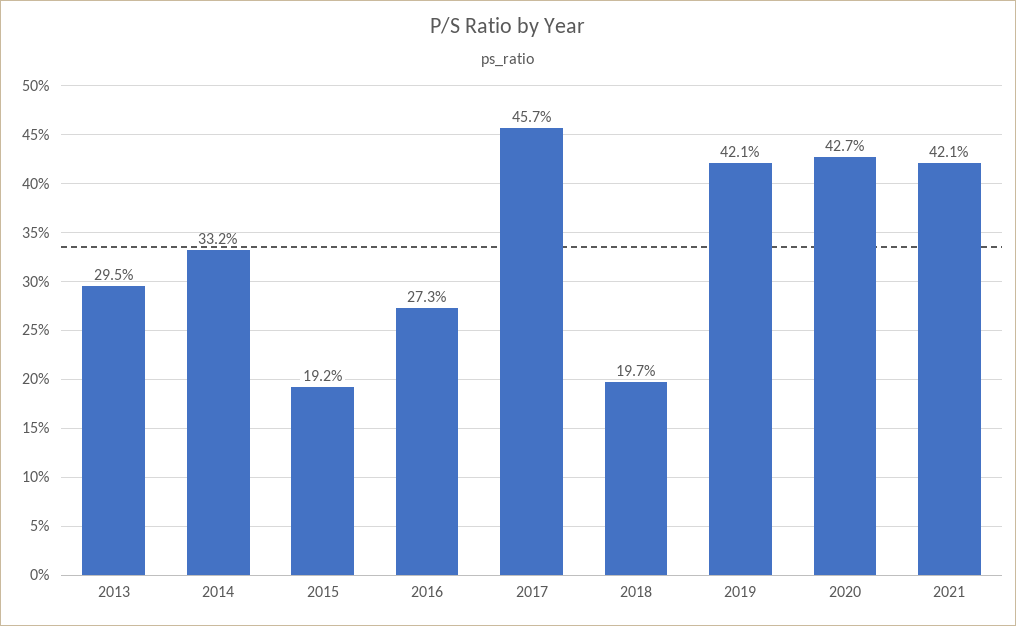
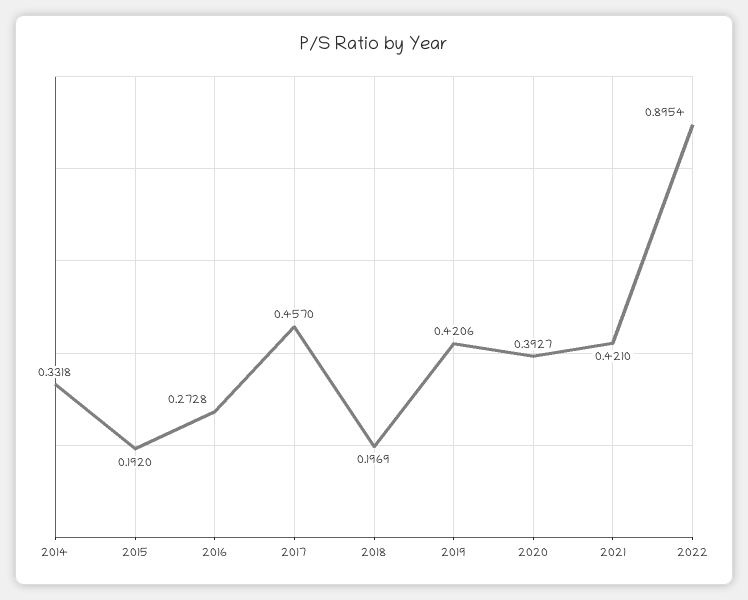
2013: 0.295 -> none
2020: 0.427 -> 0.3927
2022: none -> 0.8954

